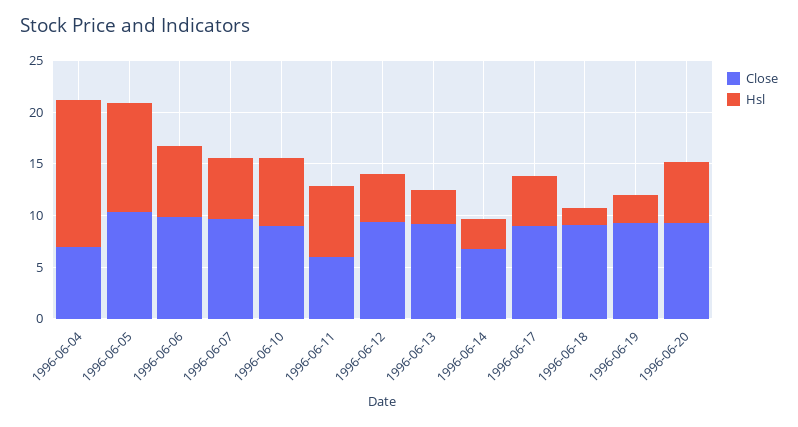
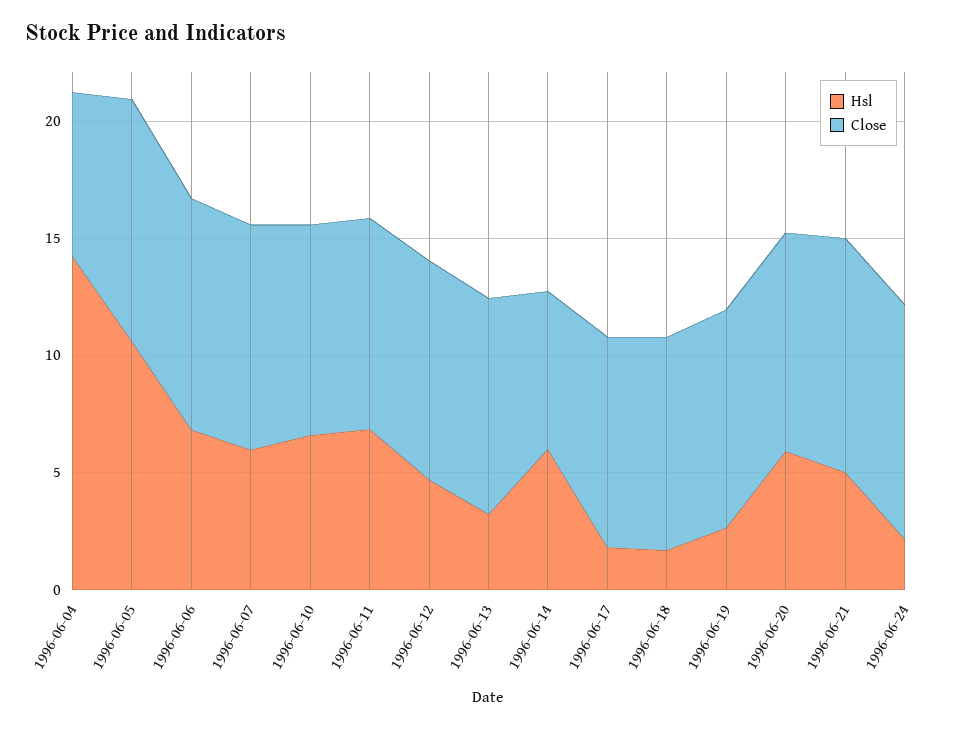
Close, 1996-06-11: 6 -> 9
Hsl, 1996-06-14: 3 -> 6
Hsl, 1996-06-17: 5 -> 2
Hsl, 1996-06-21: none -> 5
Close, 1996-06-21: none -> 10
Hsl, 1996-06-24: none -> 2
Close, 1996-06-24: none -> 10

